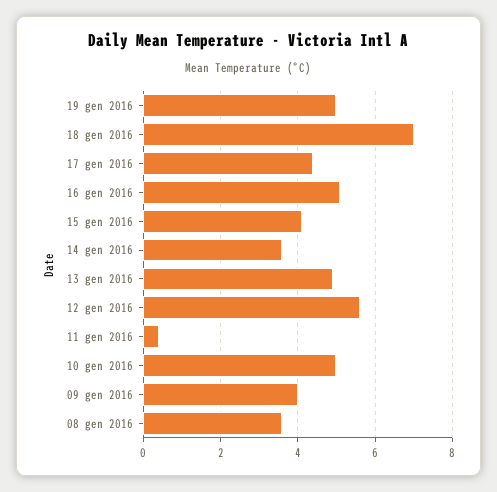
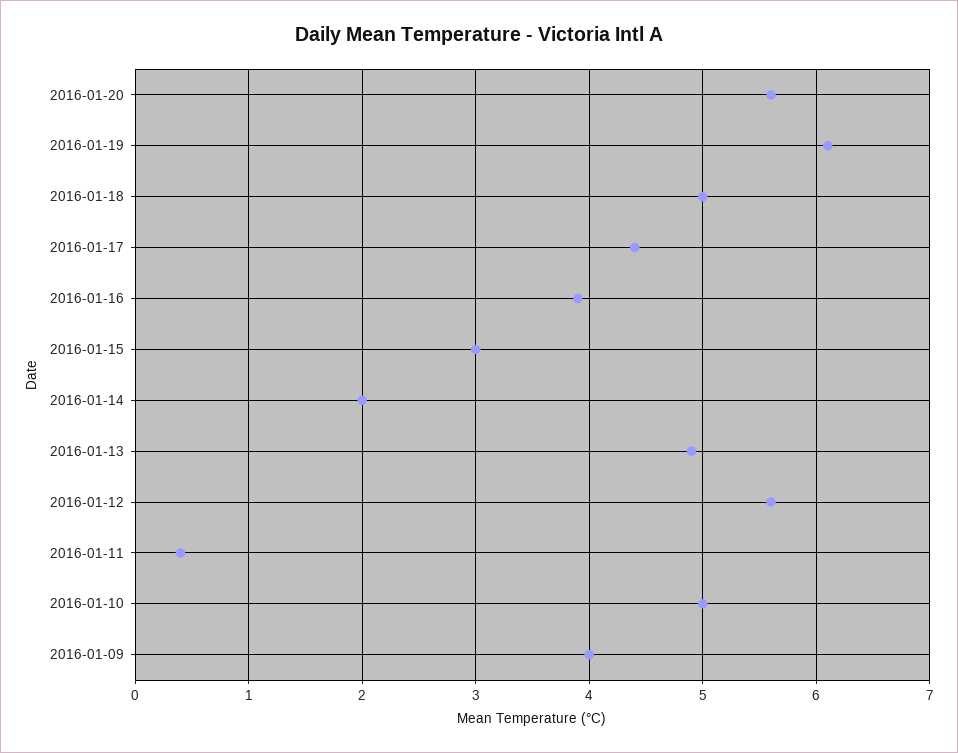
19 gen 2016: 5 -> 6.1
18 gen 2016: 7 -> 5
16 gen 2016: 5 -> 3.9
15 gen 2016: 4 -> 3
14 gen 2016: 3.5 -> 2
08 gen 2016: 3.5 -> none
2016-01-20: none -> 5.6

